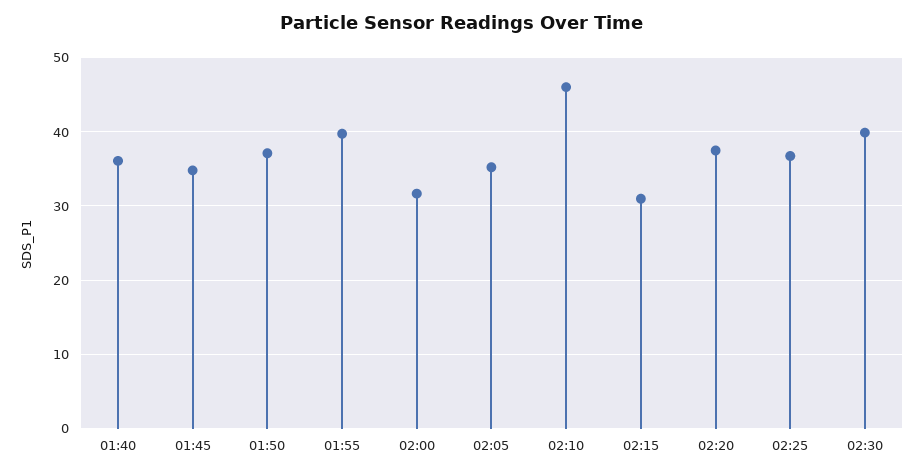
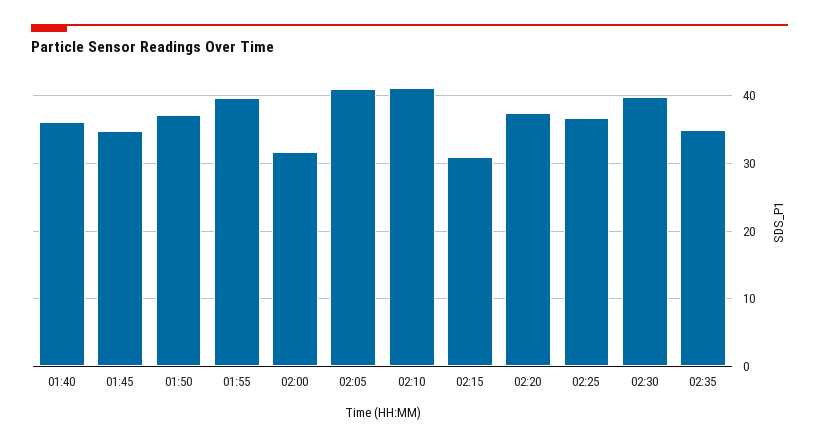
02:05: 35 -> 41
02:10: 46 -> 41
02:35: none -> 35

